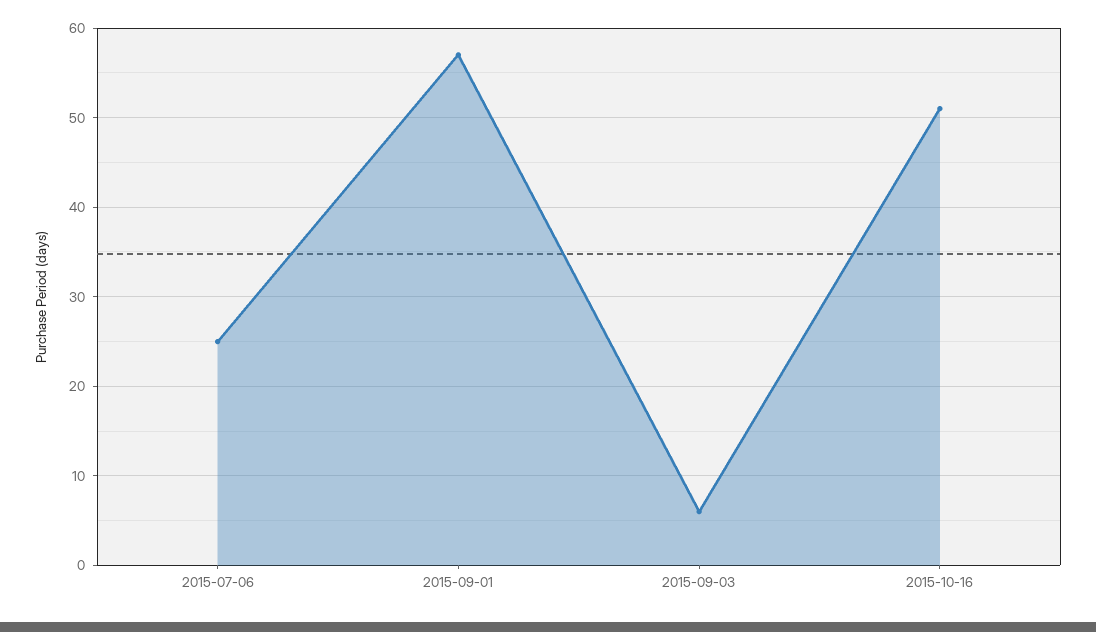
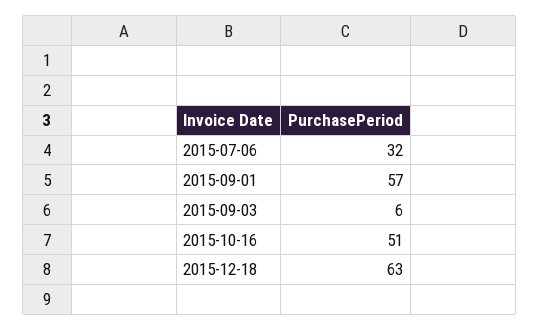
2015-07-06: 25 -> 32
2015-12-18: none -> 63

